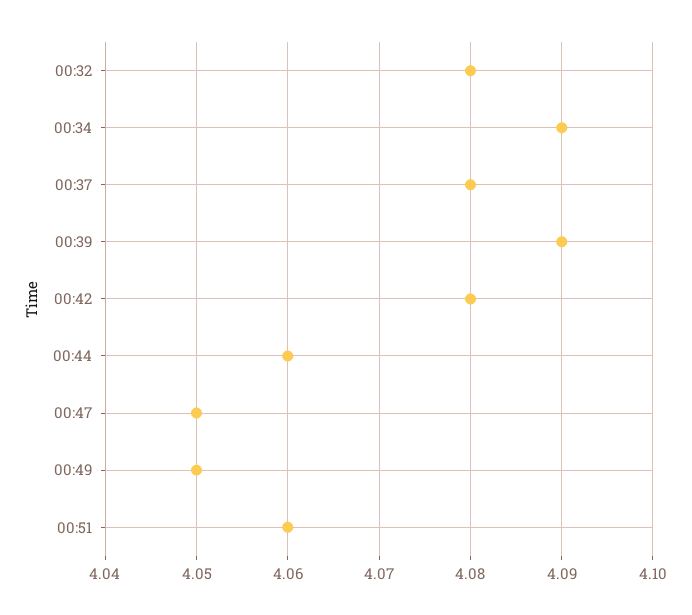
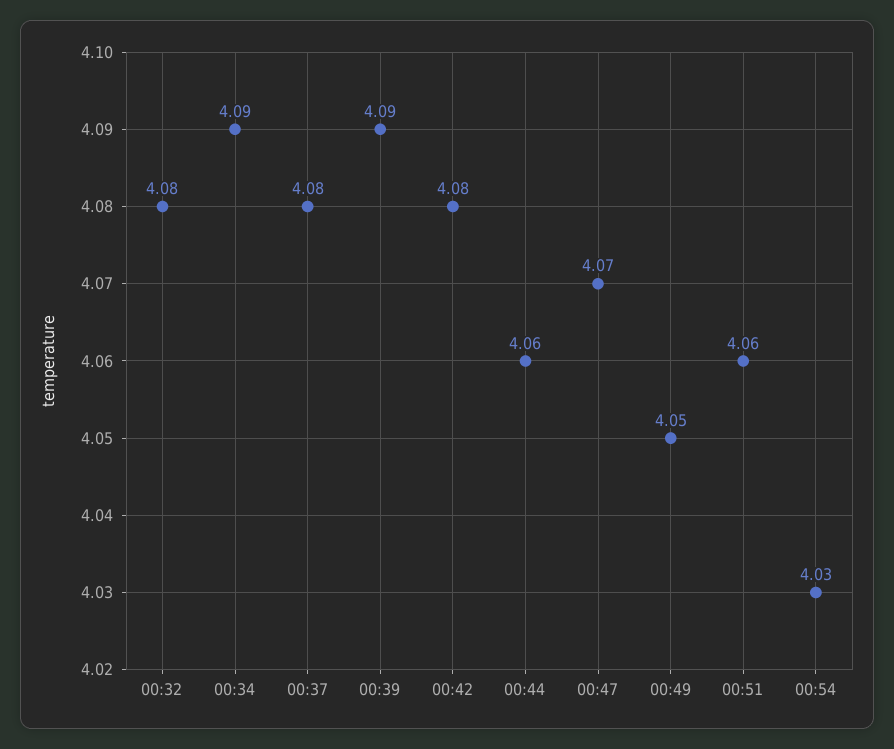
00:47: 4.05 -> 4.07
00:54: none -> 4.03

